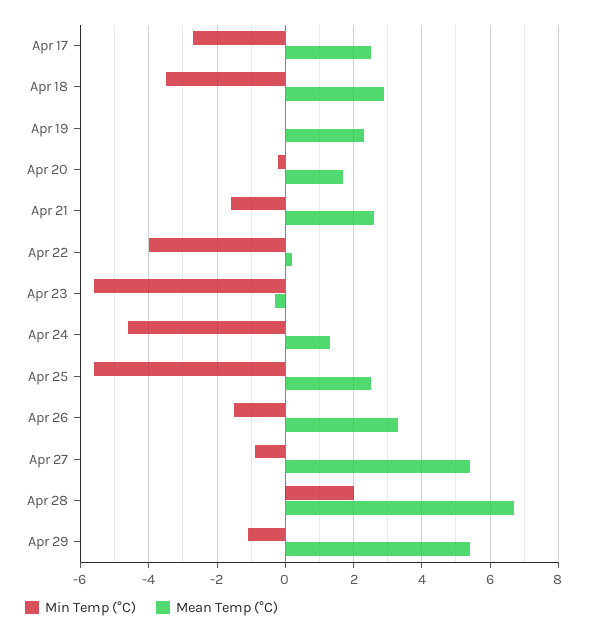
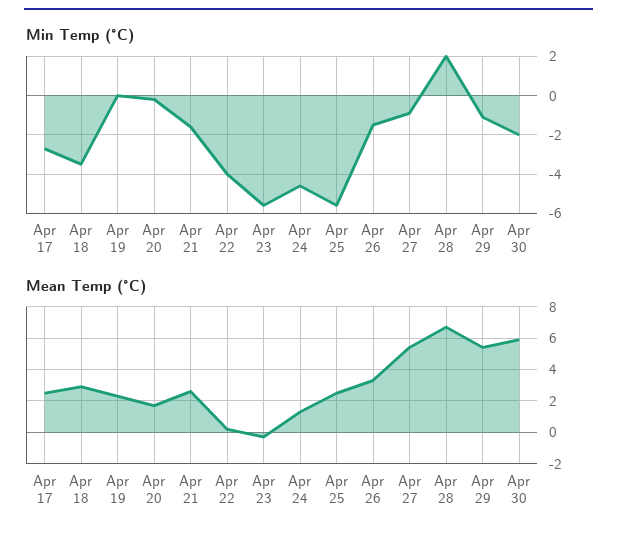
Min Temp (°C), Apr 30: none -> -2
Mean Temp (°C), Apr 30: none -> 6

